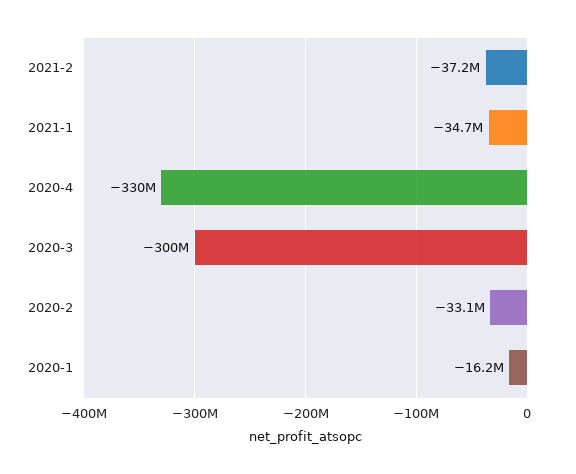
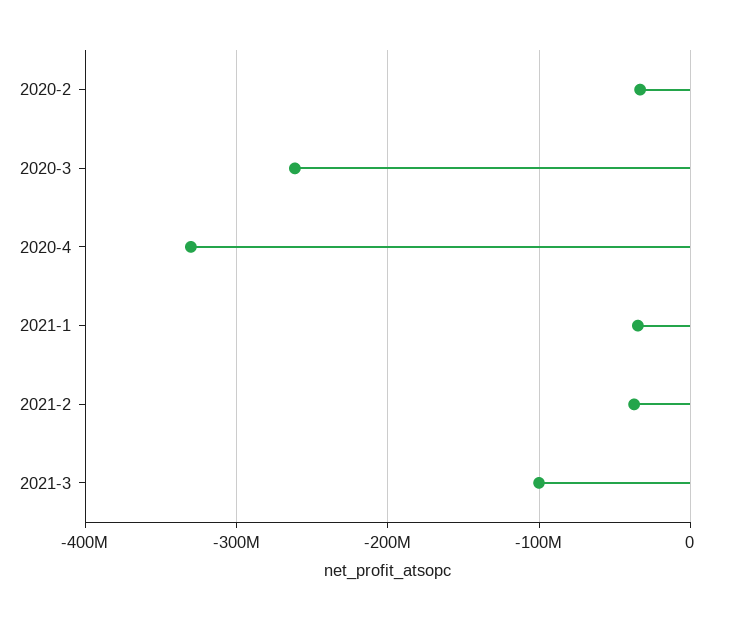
2020-3: -300000000 -> -260000000
2020-1: -16200000 -> none
2021-3: none -> -100000000

